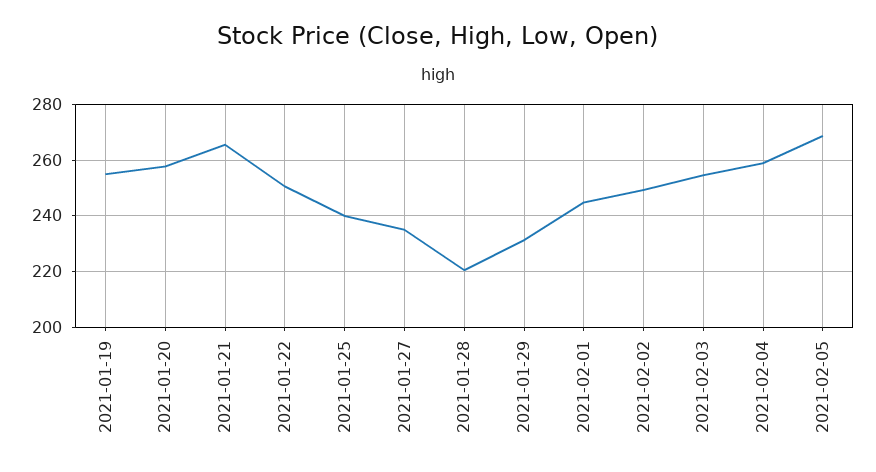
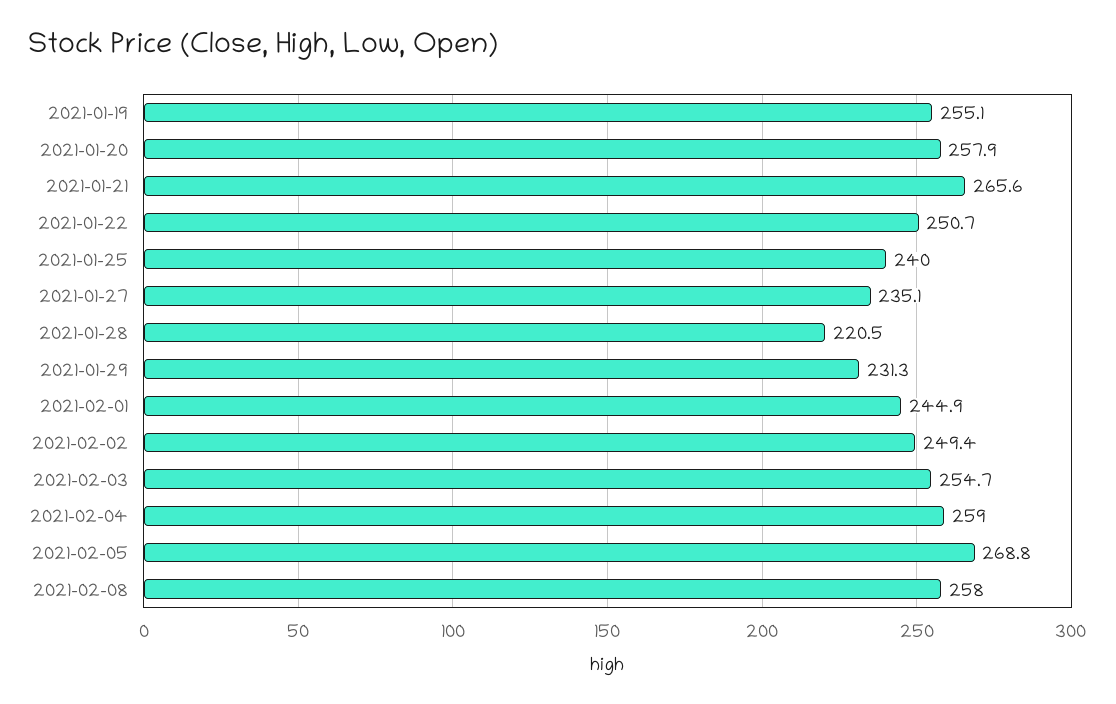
2021-02-08: none -> 258

